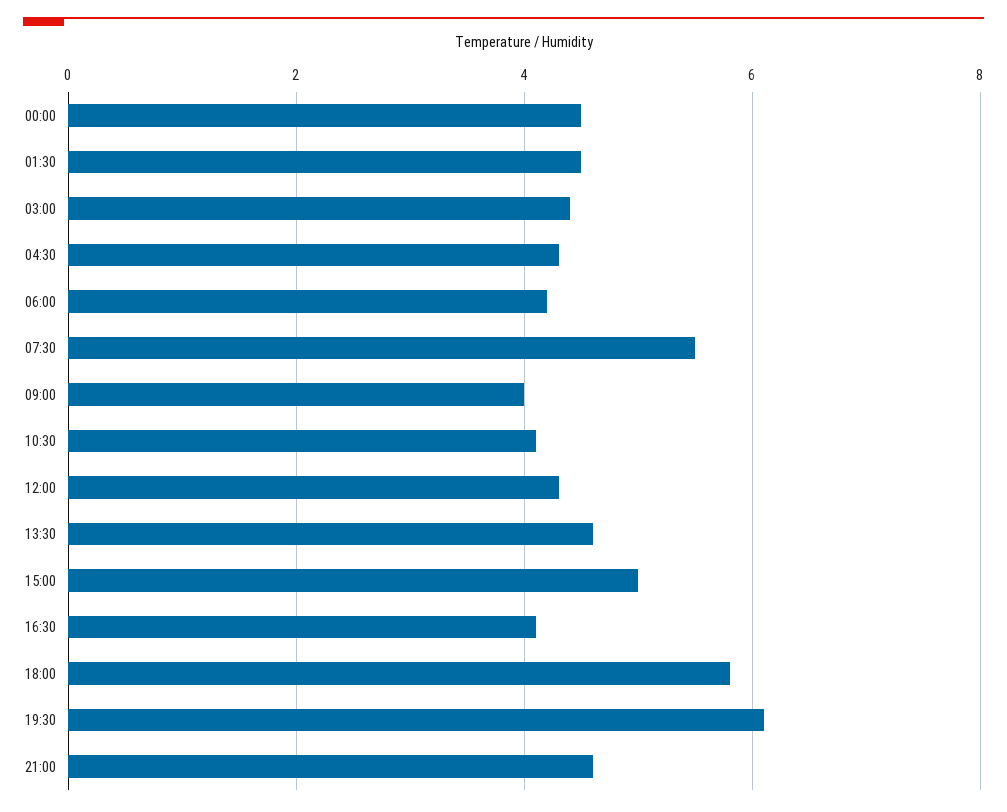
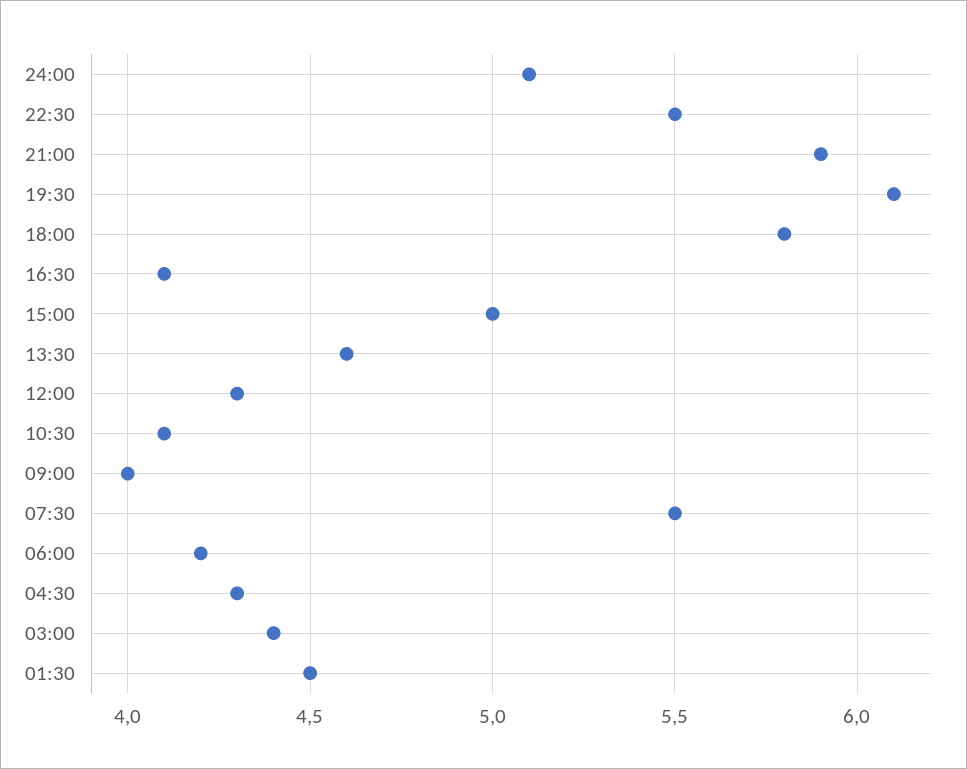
00:00: 4.5 -> none
21:00: 4.5 -> 5.9
24:00: none -> 5.1
22:30: none -> 5.5

